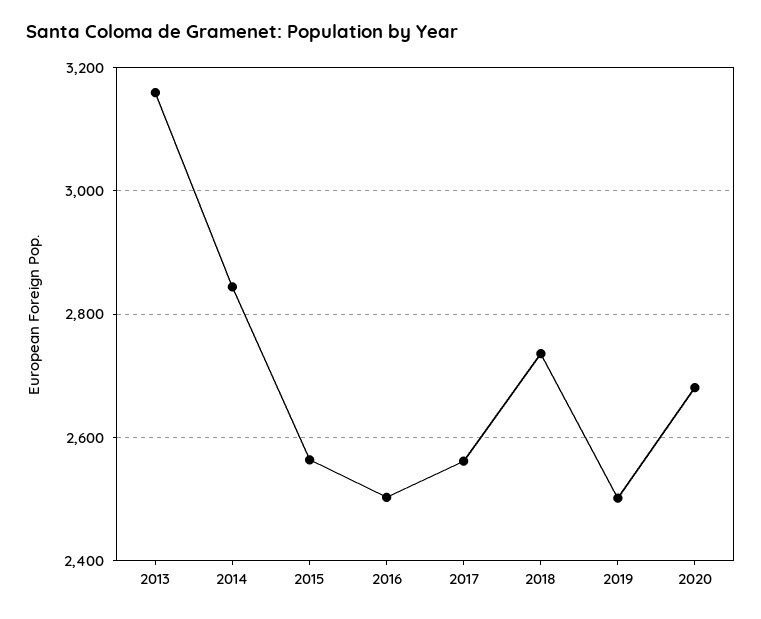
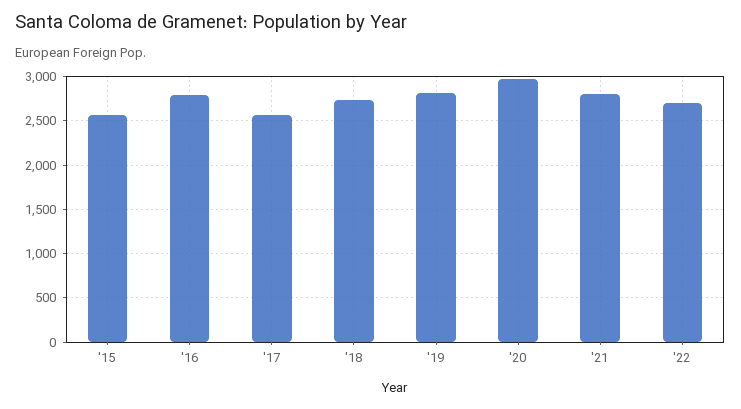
2013: 3160 -> none
2014: 2840 -> none
2016: 2500 -> 2800
2019: 2500 -> 2800
2020: 2680 -> 3000
'21: none -> 2800
'22: none -> 2700

